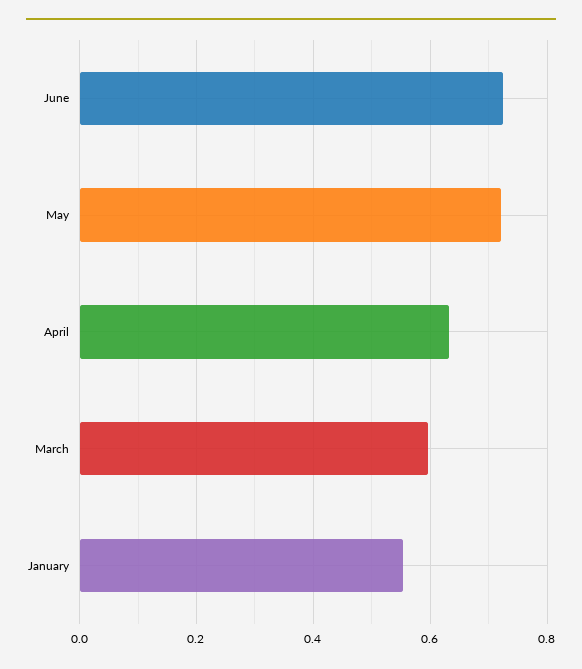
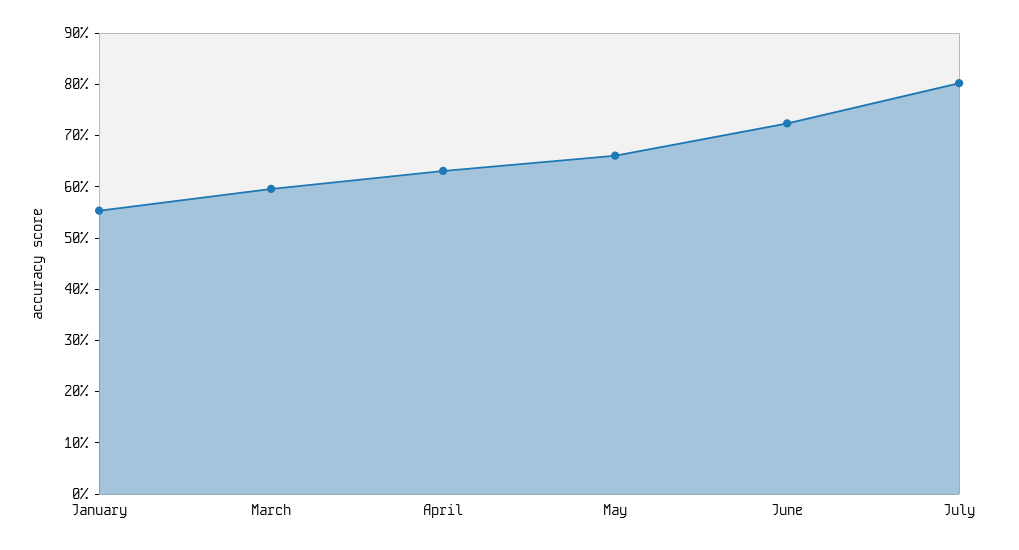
May: 0.72 -> 0.66
July: none -> 0.8

